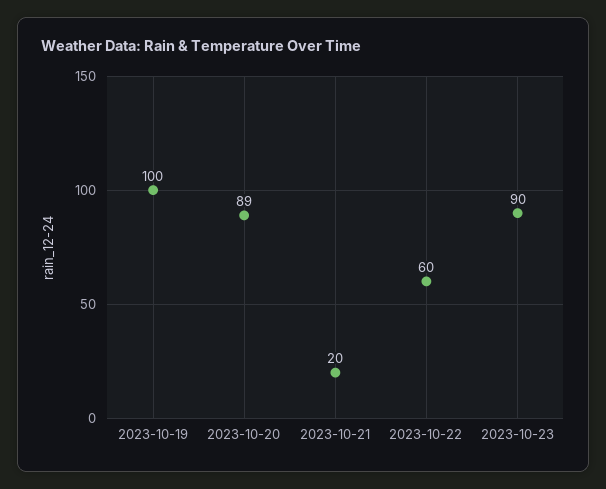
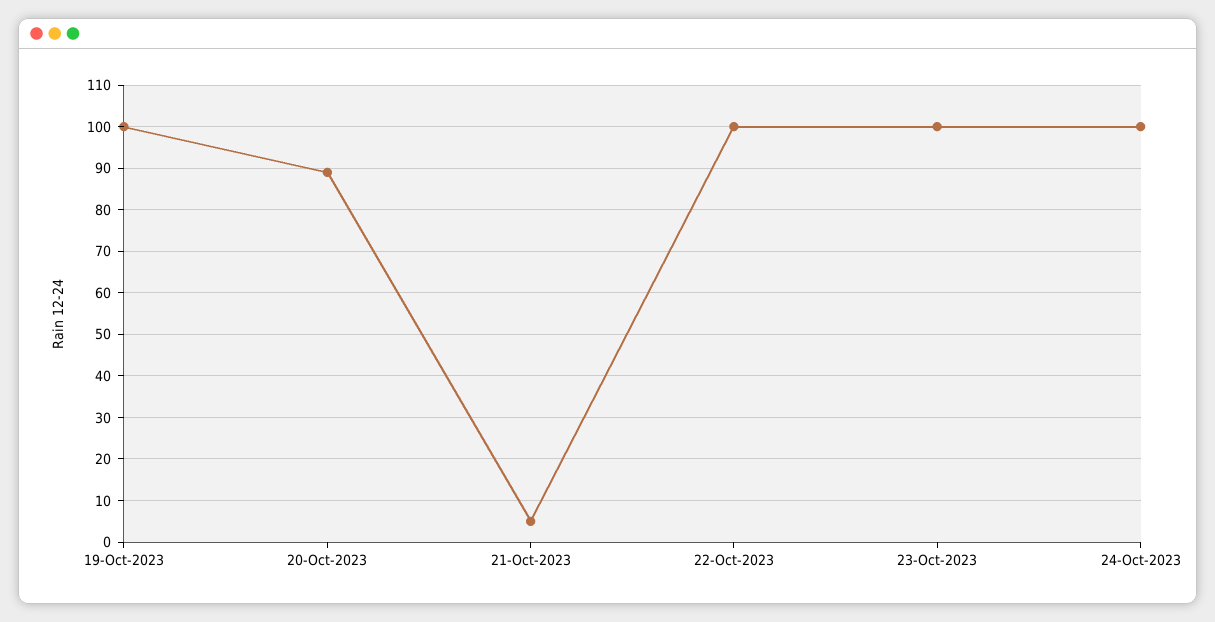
2023-10-21: 20 -> 5
2023-10-22: 60 -> 100
2023-10-23: 90 -> 100
24-Oct-2023: none -> 100

